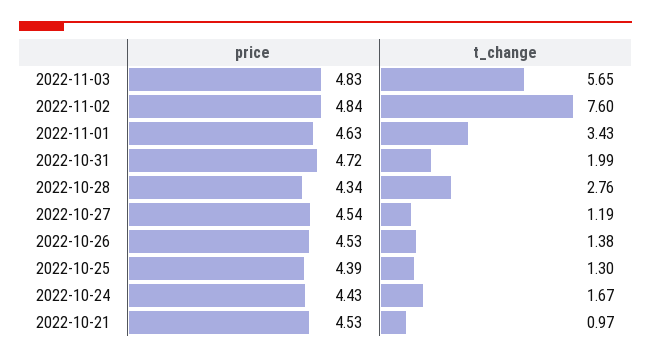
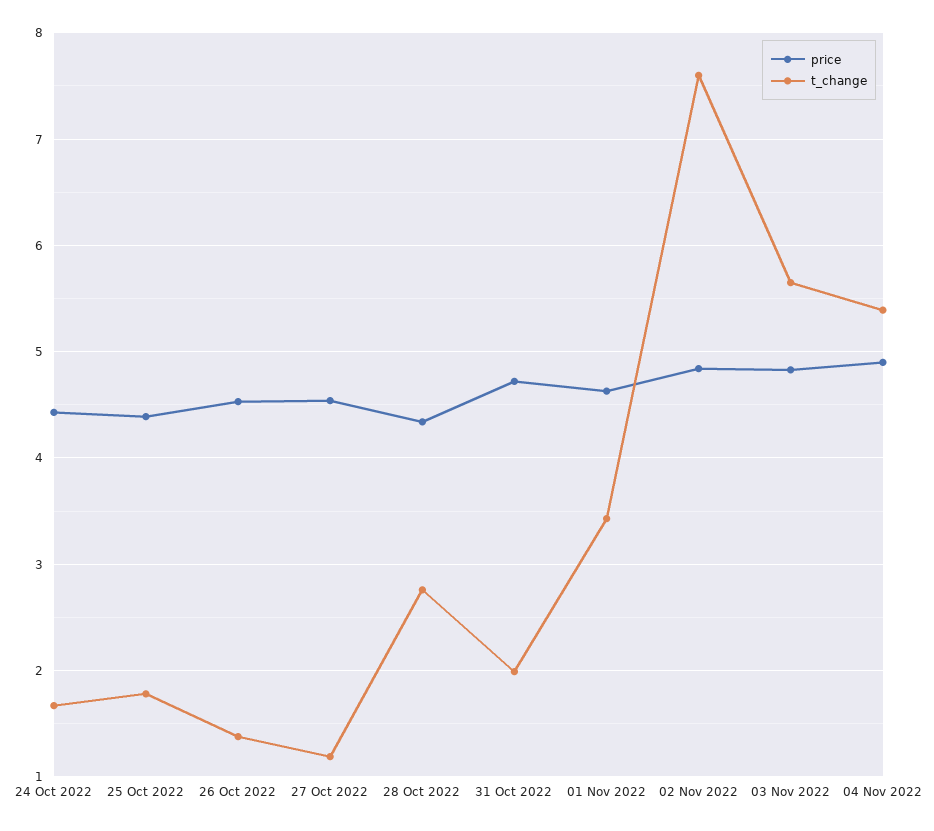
t_change, 2022-10-25: 1.3 -> 1.8
price, 2022-10-21: 4.53 -> none
t_change, 2022-10-21: 0.97 -> none
price, 04 Nov 2022: none -> 4.9
t_change, 04 Nov 2022: none -> 5.4

